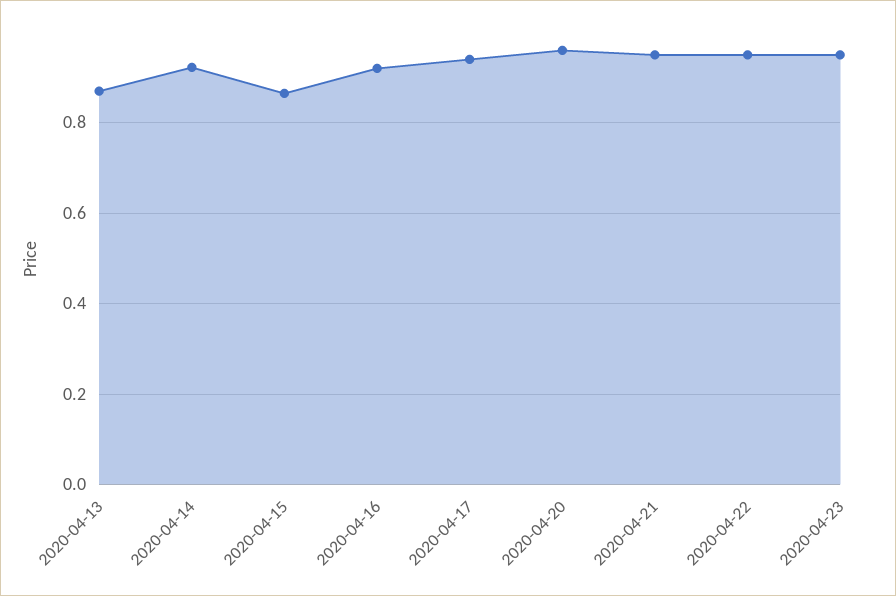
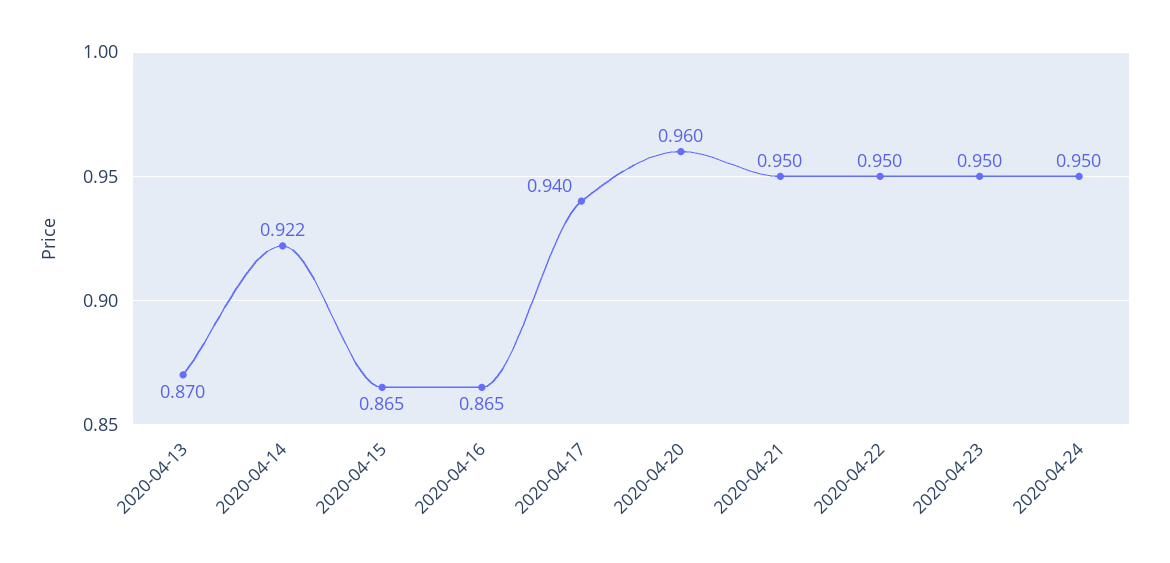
2020-04-16: 0.92 -> 0.865
2020-04-24: none -> 0.95

